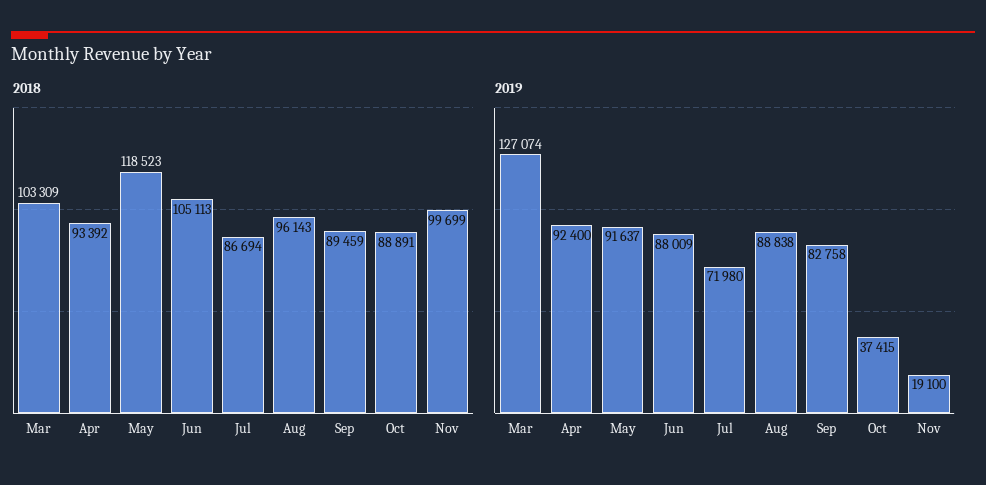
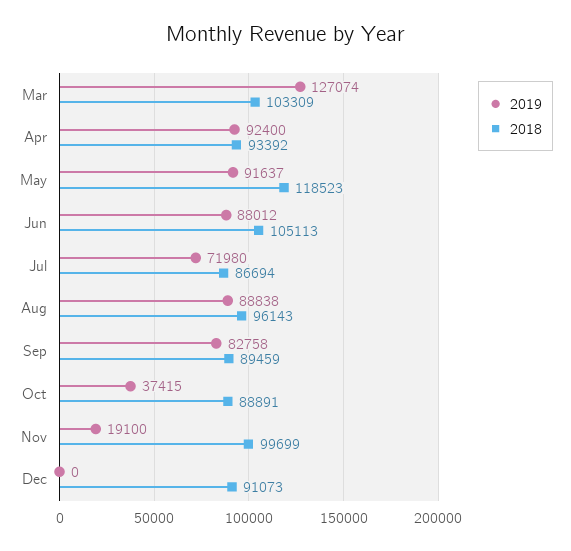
2019, Jun: 88009 -> 88012
2019, Dec: none -> 0
2018, Dec: none -> 91073

